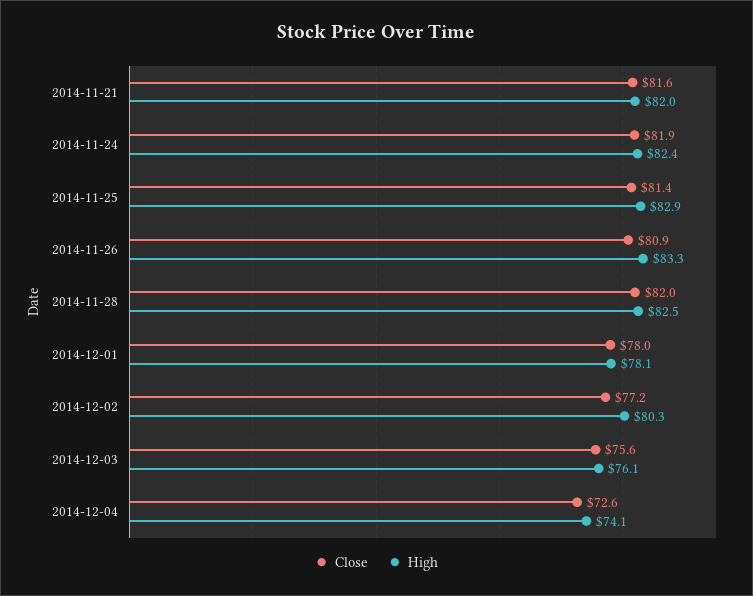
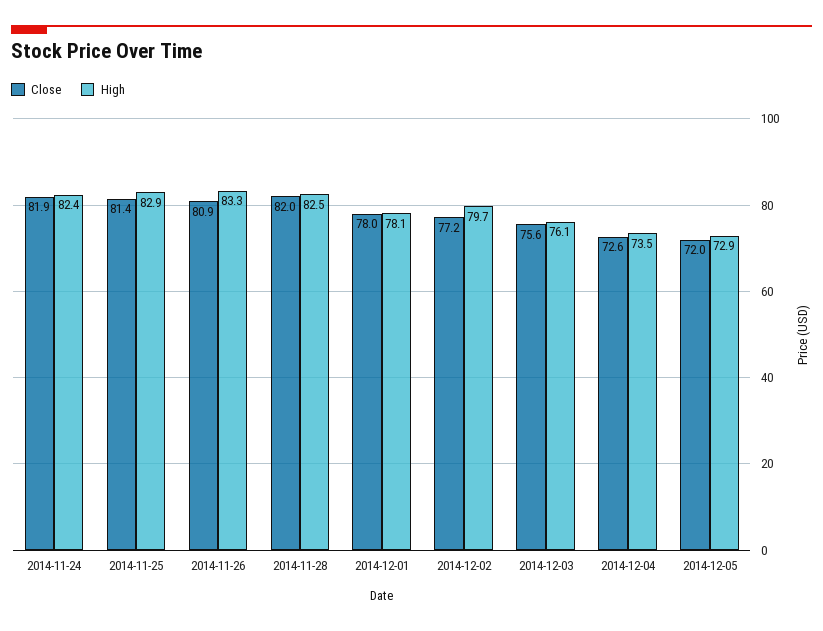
Close, 2014-11-21: 81.6 -> none
High, 2014-11-21: 82 -> none
High, 2014-12-02: 80.3 -> 79.7
High, 2014-12-04: 74.1 -> 73.5
Close, 2014-12-05: none -> 72
High, 2014-12-05: none -> 72.9

